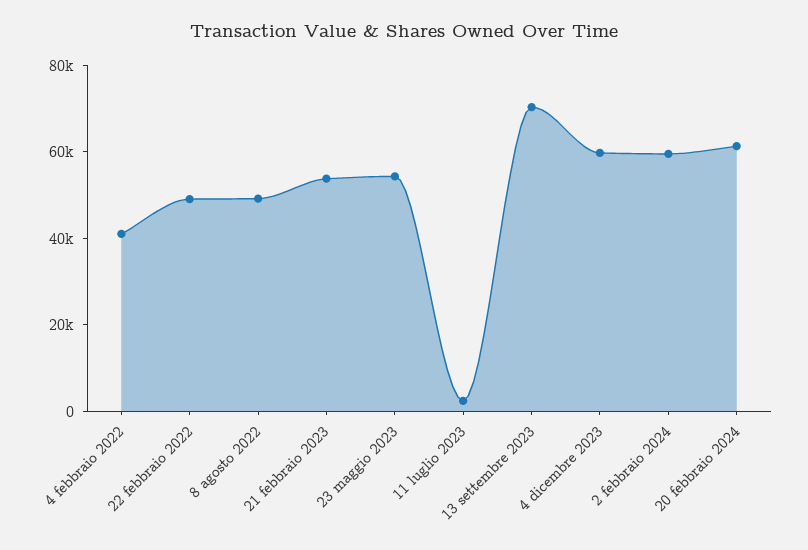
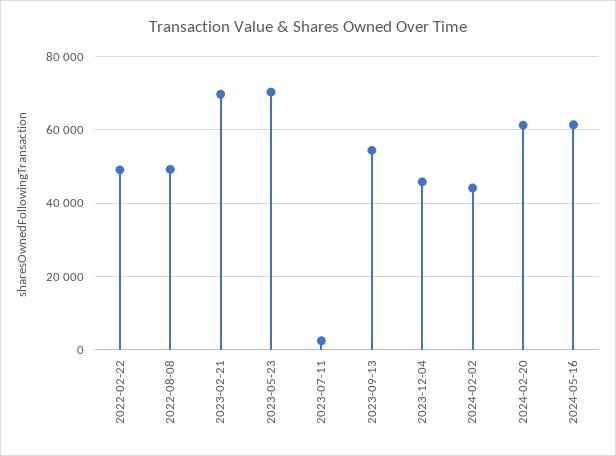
4 febbraio 2022: 40000 -> none
21 febbraio 2023: 55000 -> 70000
23 maggio 2023: 55000 -> 70000
13 settembre 2023: 70000 -> 54000
4 dicembre 2023: 60000 -> 46000
2 febbraio 2024: 60000 -> 44000
2024-05-16: none -> 62000

